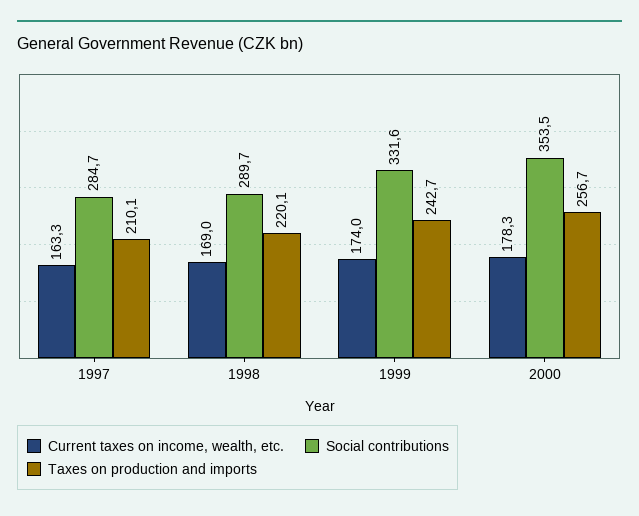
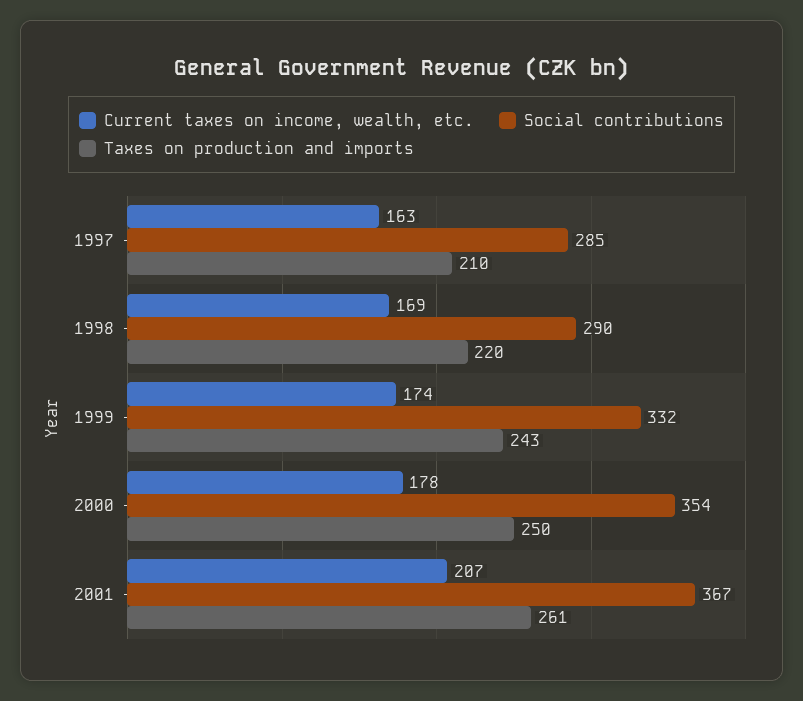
Taxes on production and imports, 2000: 256.7 -> 250
Current taxes on income, wealth, etc., 2001: none -> 207
Social contributions, 2001: none -> 367
Taxes on production and imports, 2001: none -> 261

